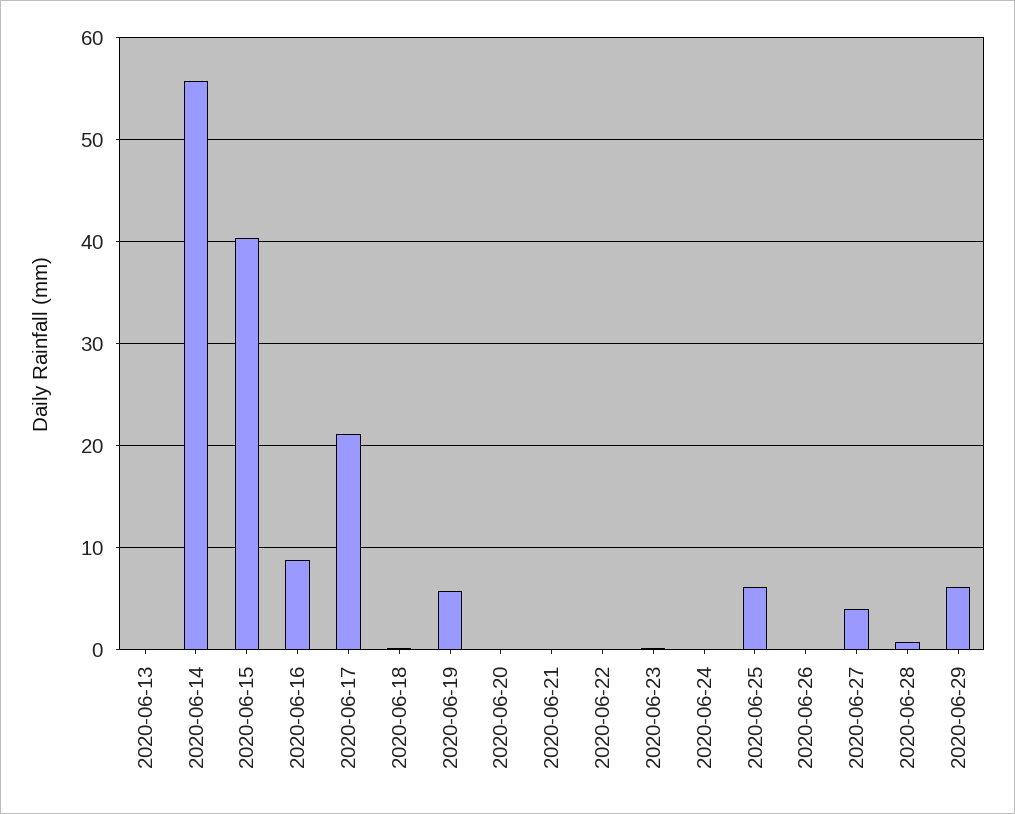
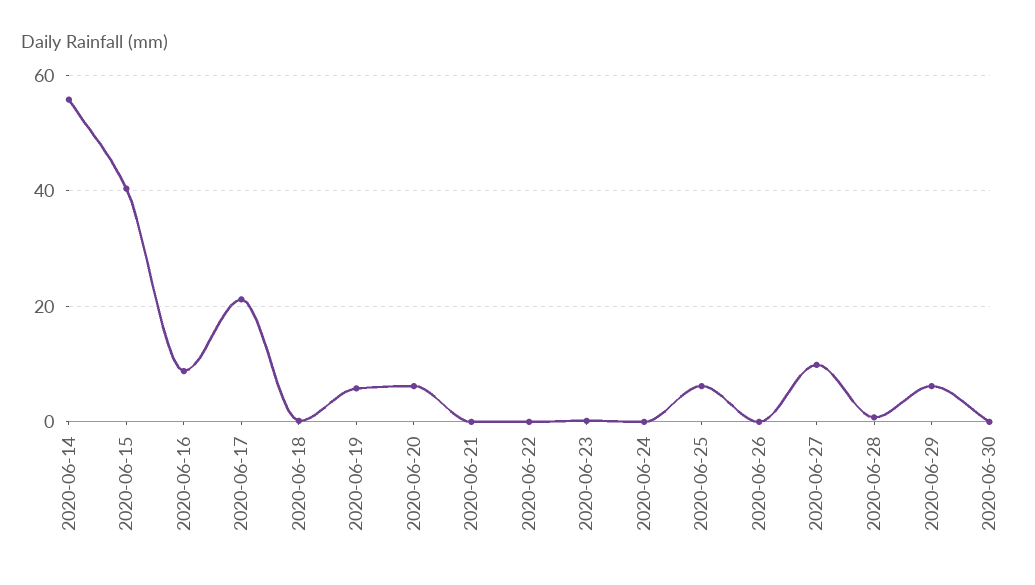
2020-06-13: 0 -> none
2020-06-20: 0 -> 6
2020-06-27: 4 -> 10
2020-06-30: none -> 0

